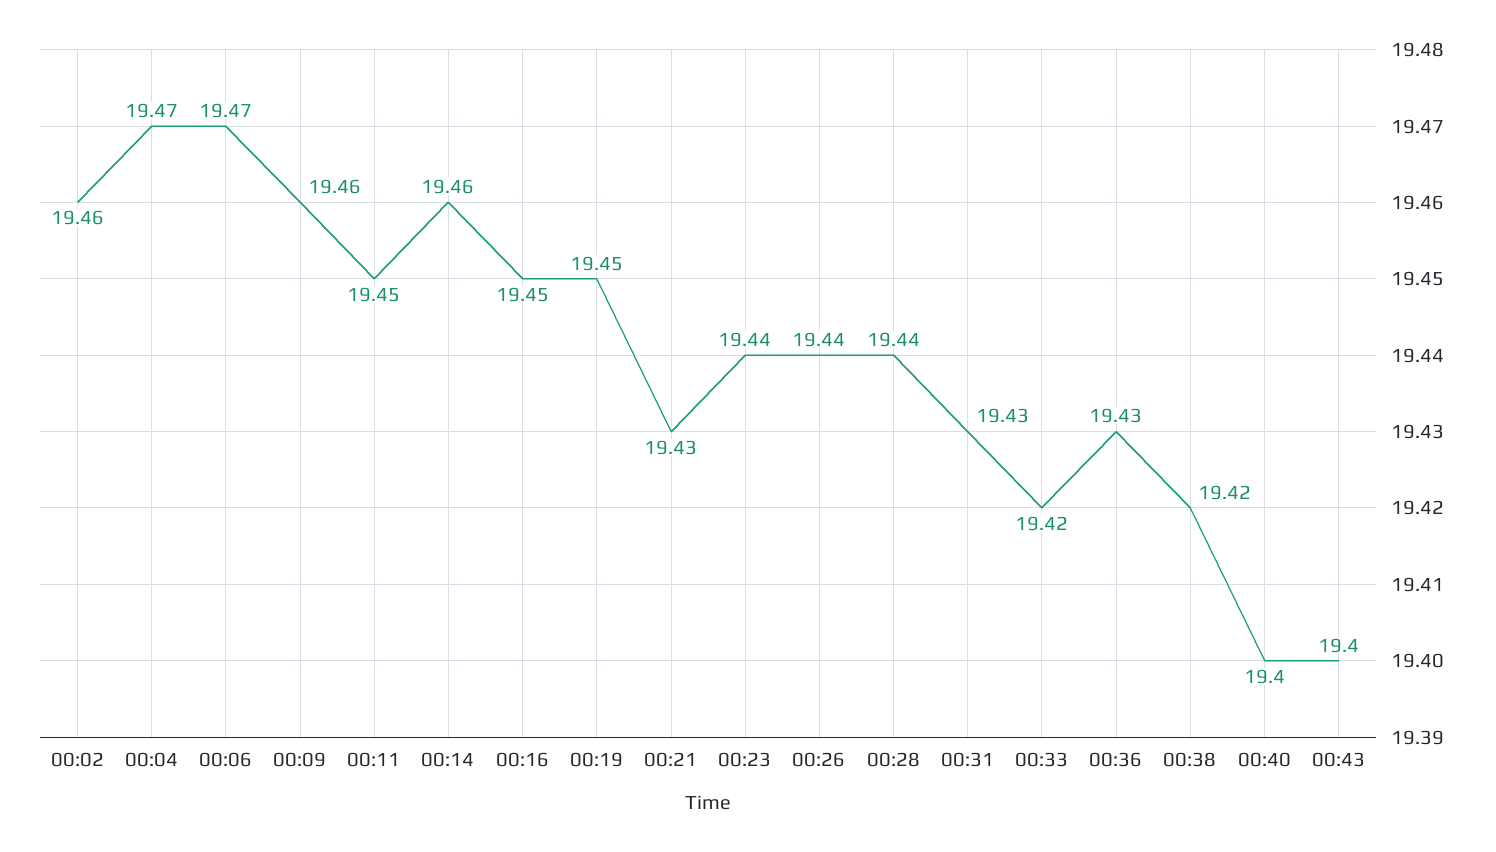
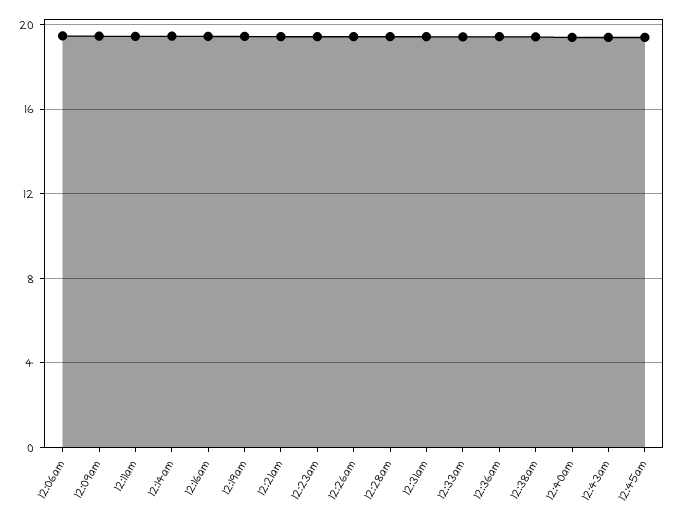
00:02: 19.46 -> none
00:04: 19.47 -> none
12:45am: none -> 19.5

